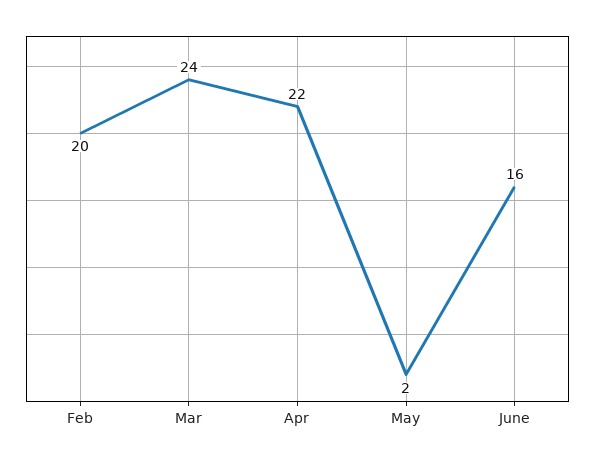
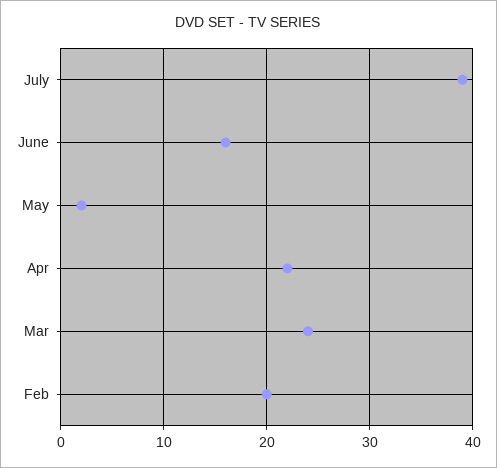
July: none -> 39

